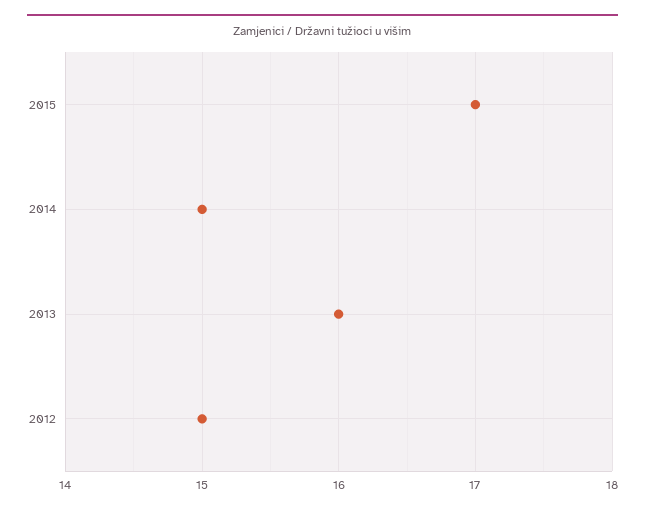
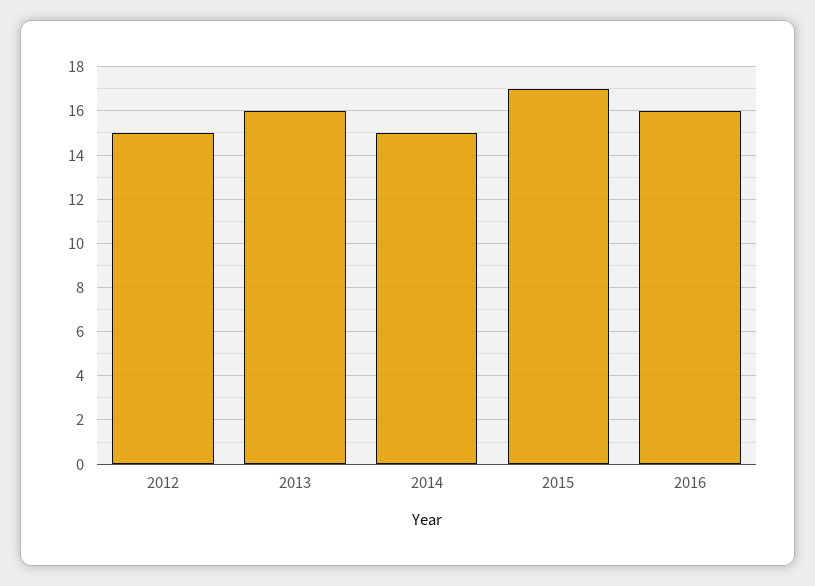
2016: none -> 16

